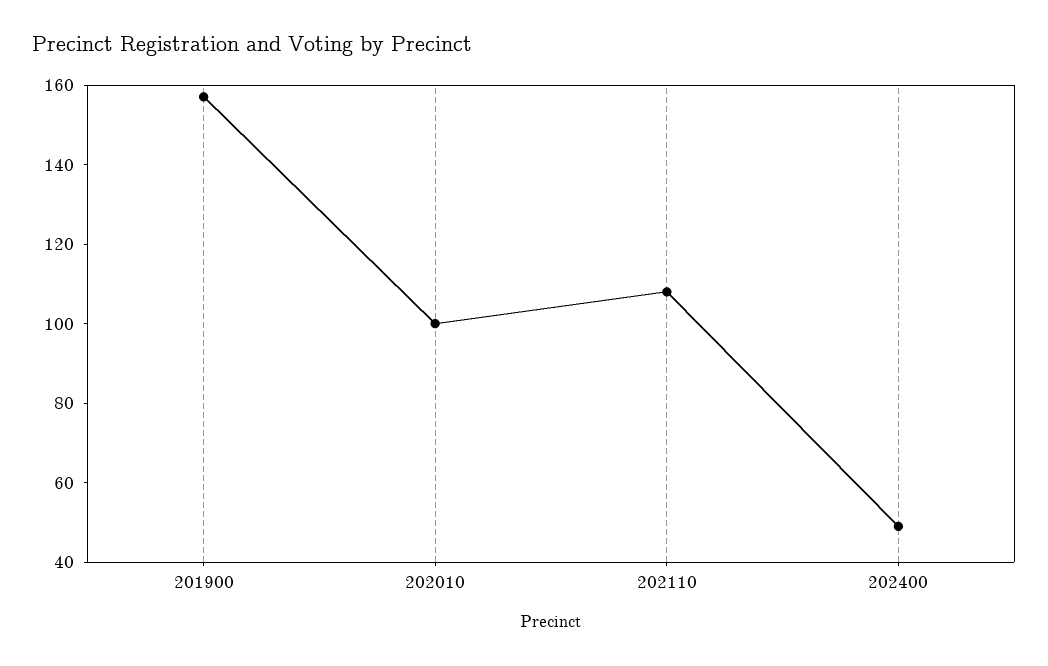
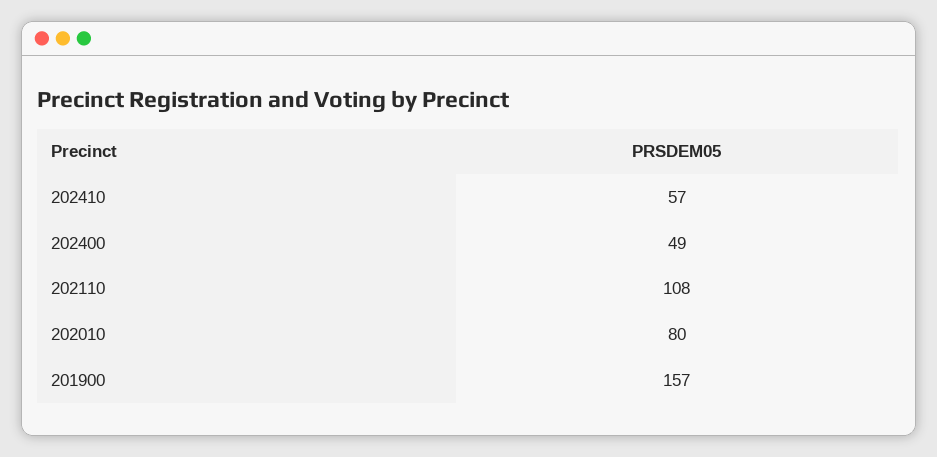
202010: 100 -> 80
202410: none -> 57

